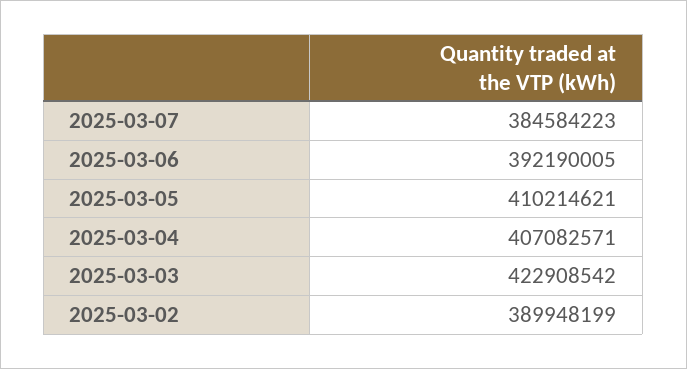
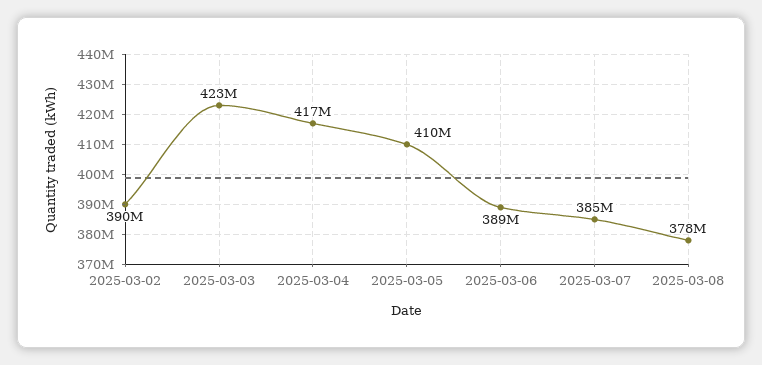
2025-03-06: 392190005 -> 389000000
2025-03-04: 407082571 -> 417000000
2025-03-08: none -> 378000000

